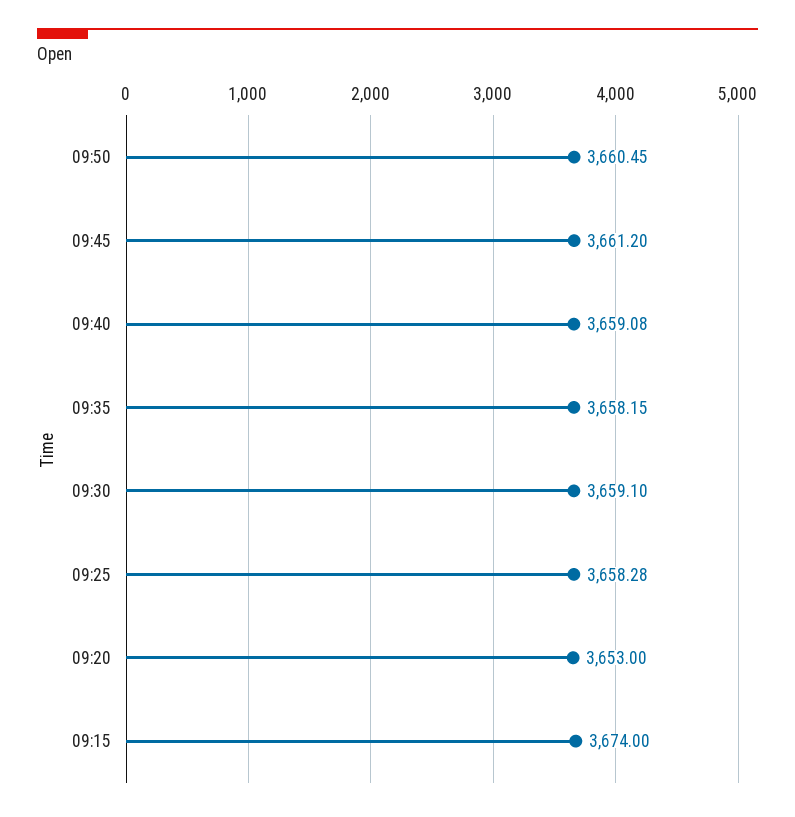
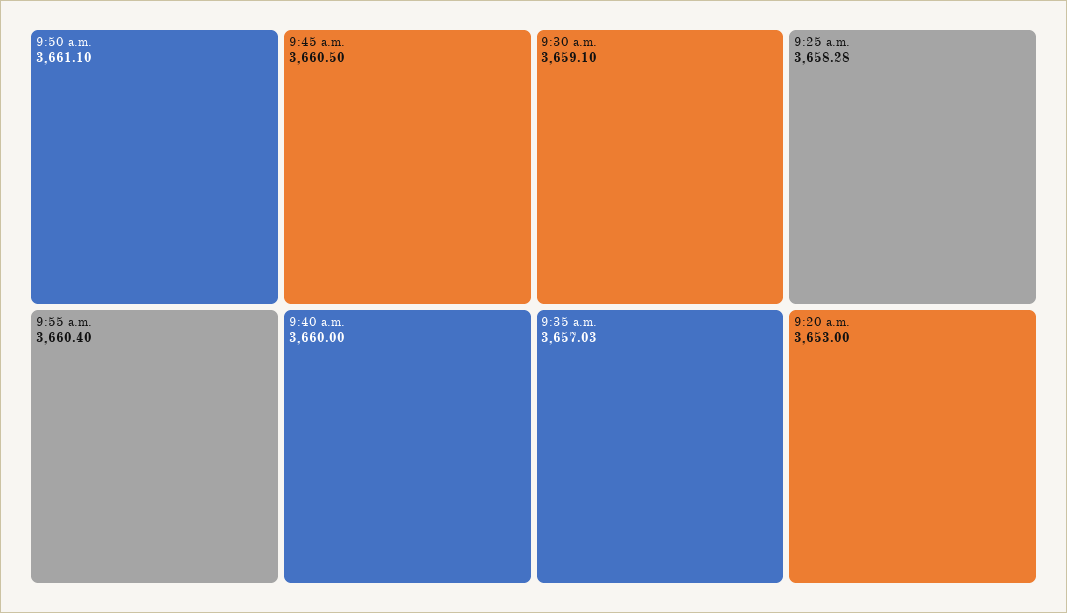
09:50: 3660.45 -> 3661.1
09:45: 3661.2 -> 3660.5
09:40: 3659.08 -> 3660
09:35: 3658.15 -> 3657.03
09:15: 3674 -> none
9:55 a.m.: none -> 3660.4

